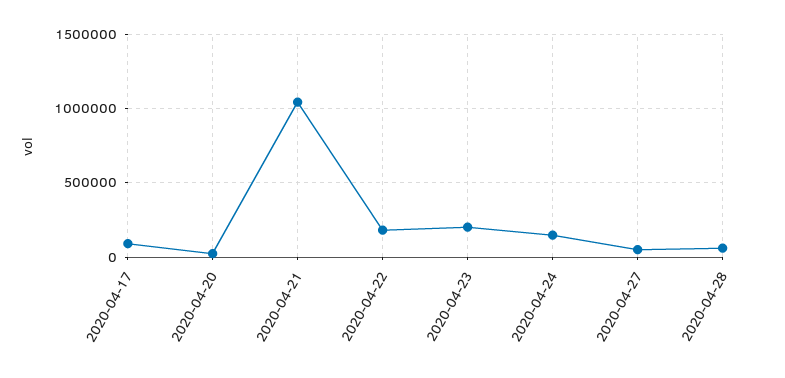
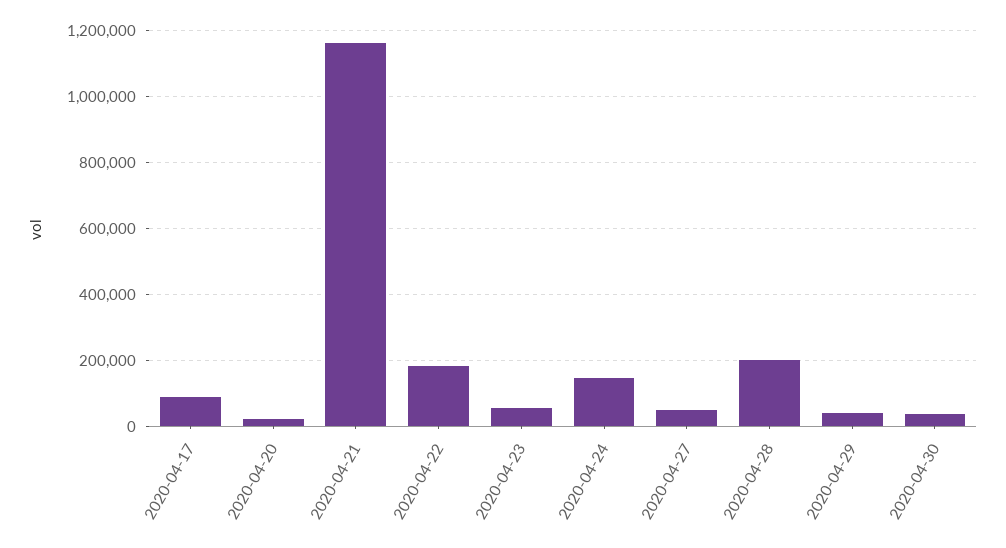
2020-04-21: 1050000 -> 1160000
2020-04-23: 200000 -> 60000
2020-04-28: 50000 -> 200000
2020-04-29: none -> 40000
2020-04-30: none -> 40000

